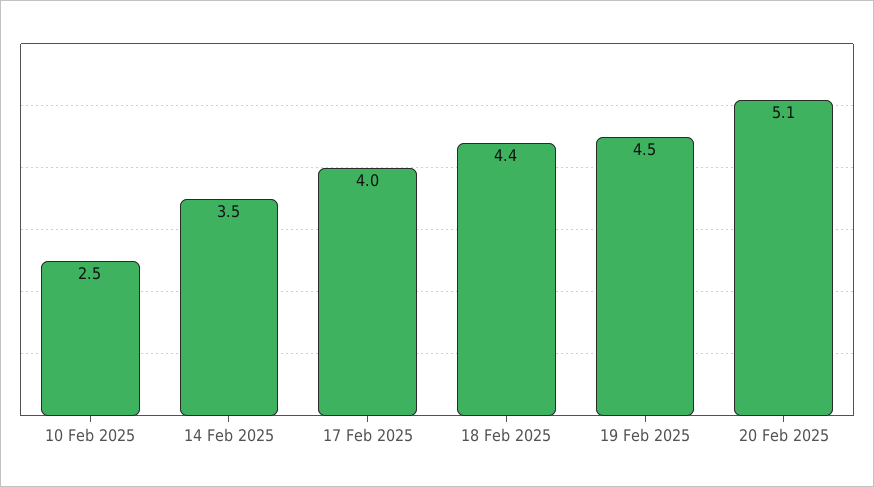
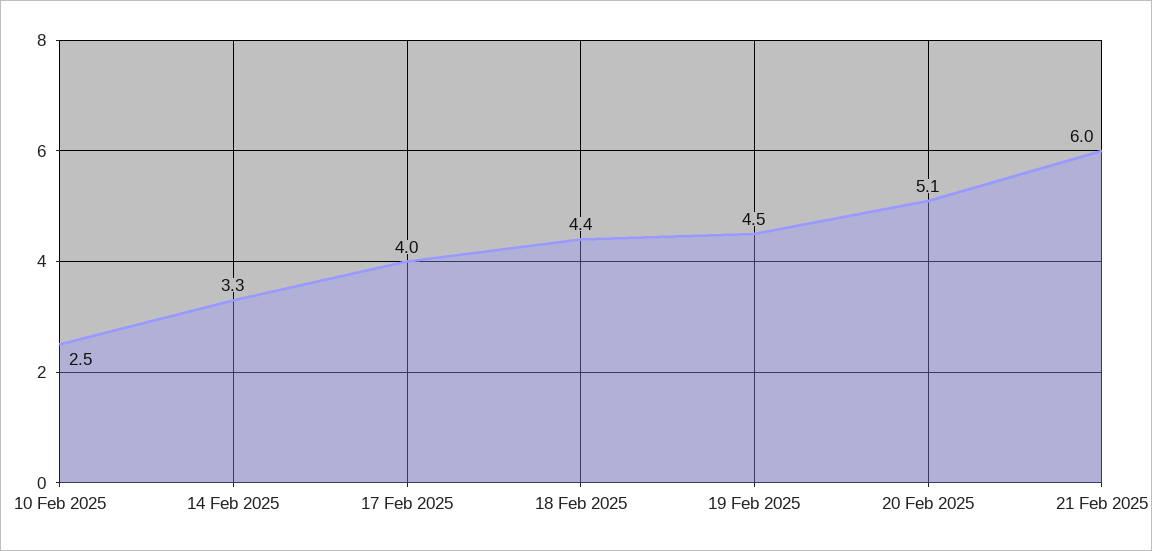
14 Feb 2025: 3.5 -> 3.3
21 Feb 2025: none -> 6

